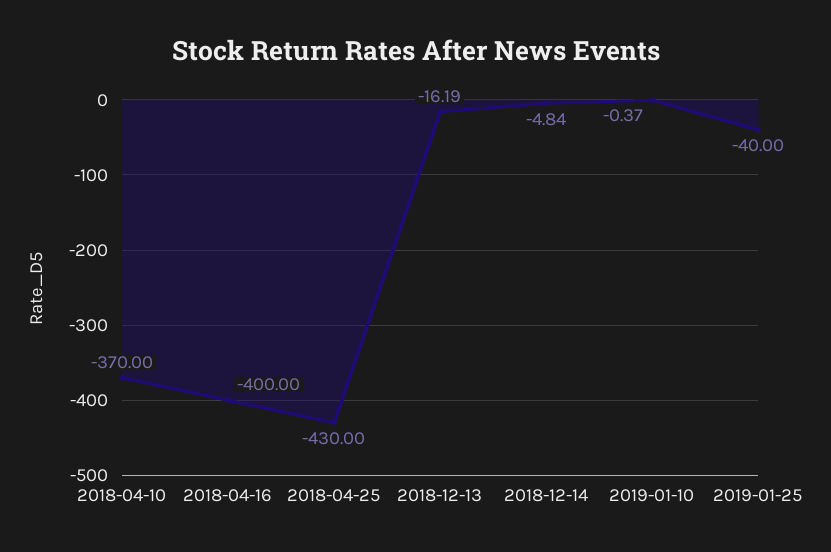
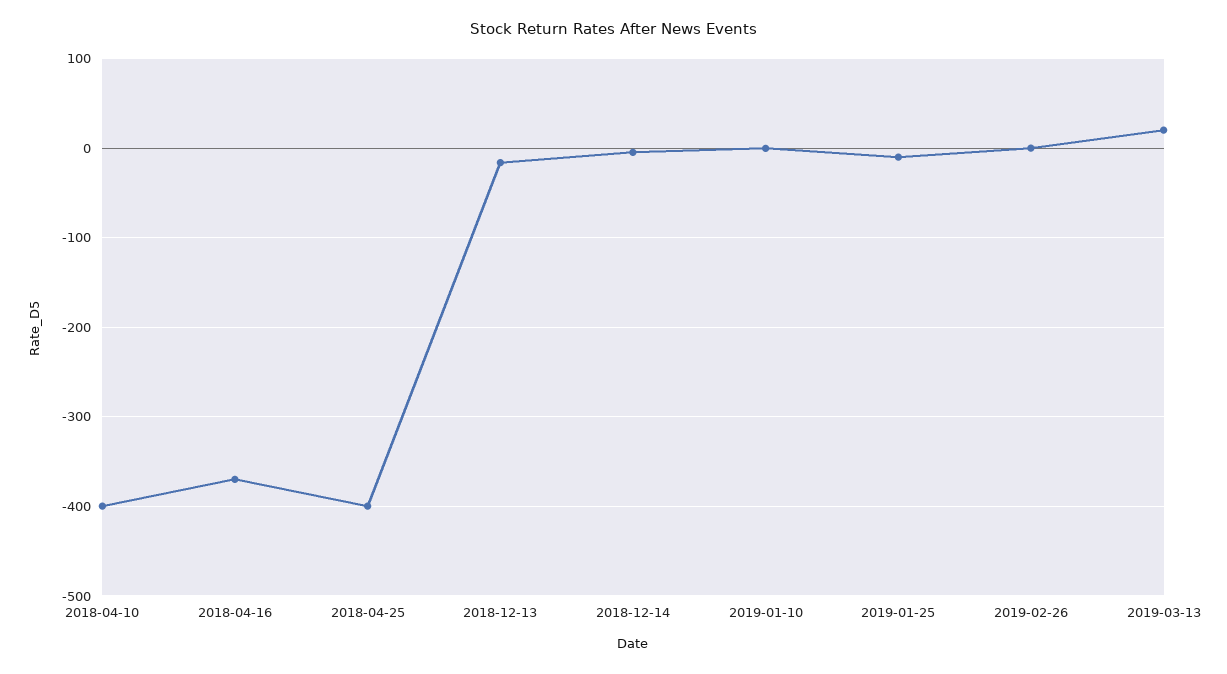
2018-04-10: -370 -> -400
2018-04-16: -400 -> -370
2018-04-25: -430 -> -400
2019-01-25: -40 -> -10
2019-02-26: none -> 0
2019-03-13: none -> 20

